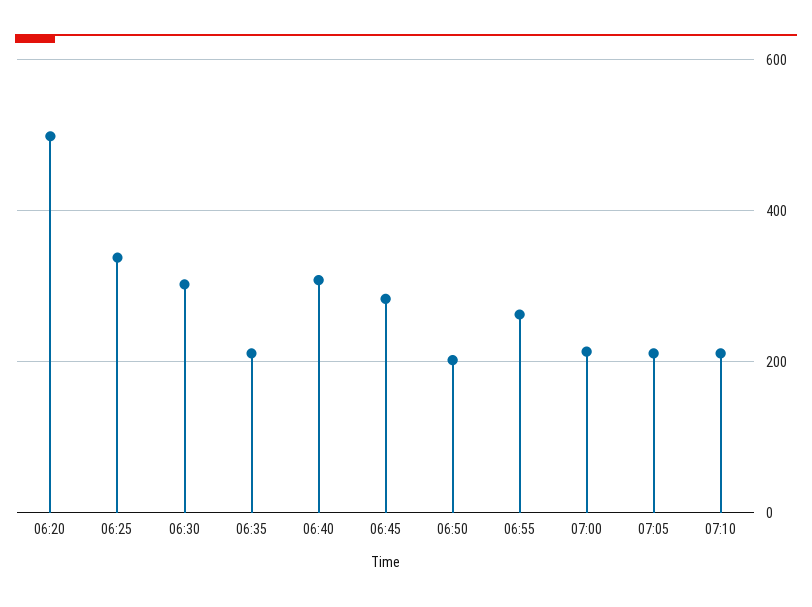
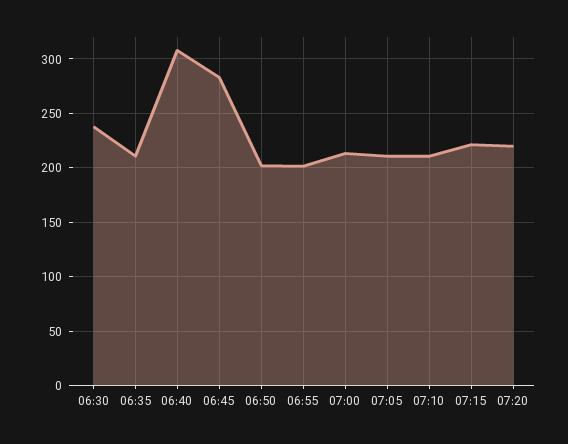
06:20: 500 -> none
06:25: 340 -> none
06:30: 300 -> 240
06:55: 260 -> 200
07:15: none -> 220
07:20: none -> 220

